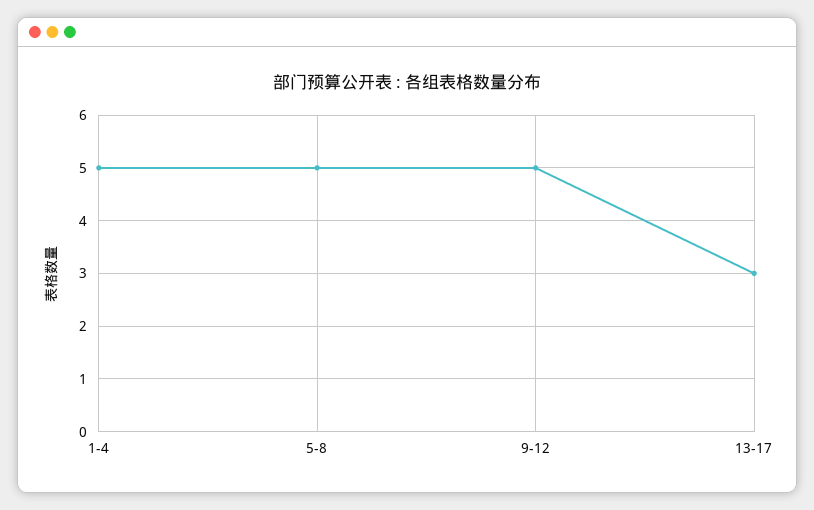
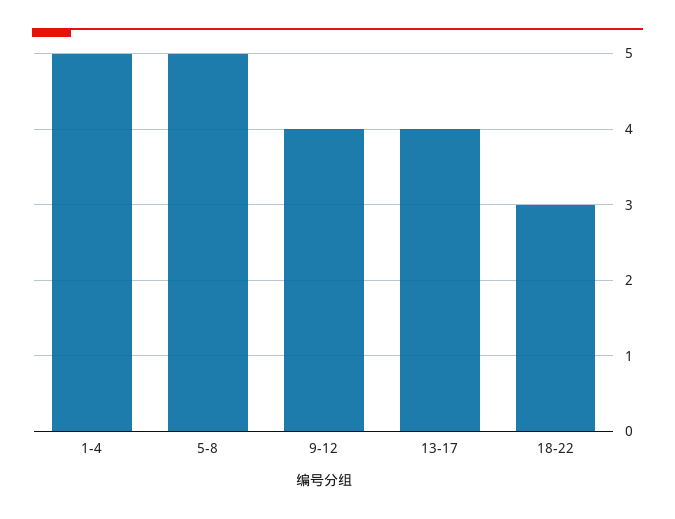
9-12: 5 -> 4
13-17: 3 -> 4
18-22: none -> 3

